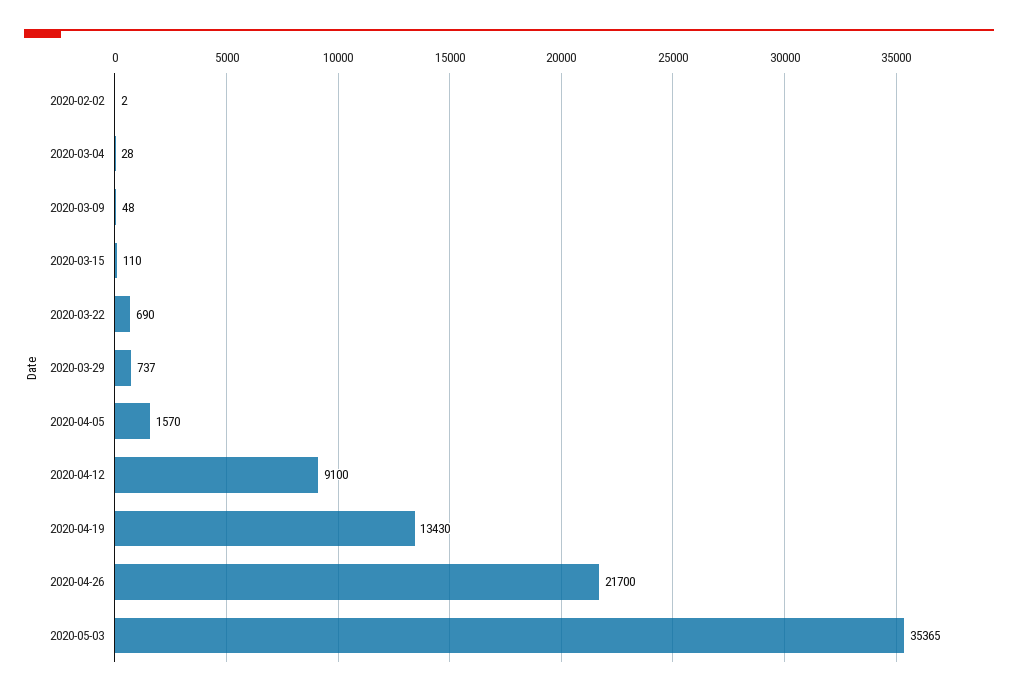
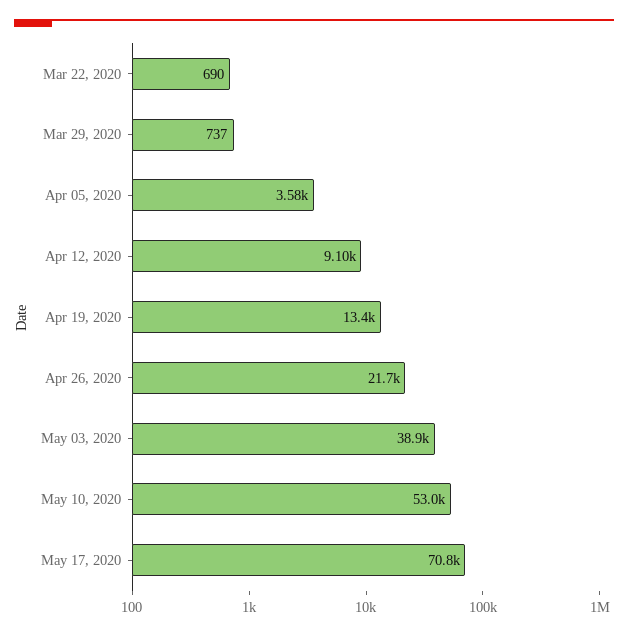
2020-02-02: 2 -> none
2020-03-04: 28 -> none
2020-03-09: 48 -> none
2020-03-15: 110 -> none
2020-04-05: 1570 -> 3580
2020-05-03: 35365 -> 38900
May 10, 2020: none -> 53000
May 17, 2020: none -> 70800

